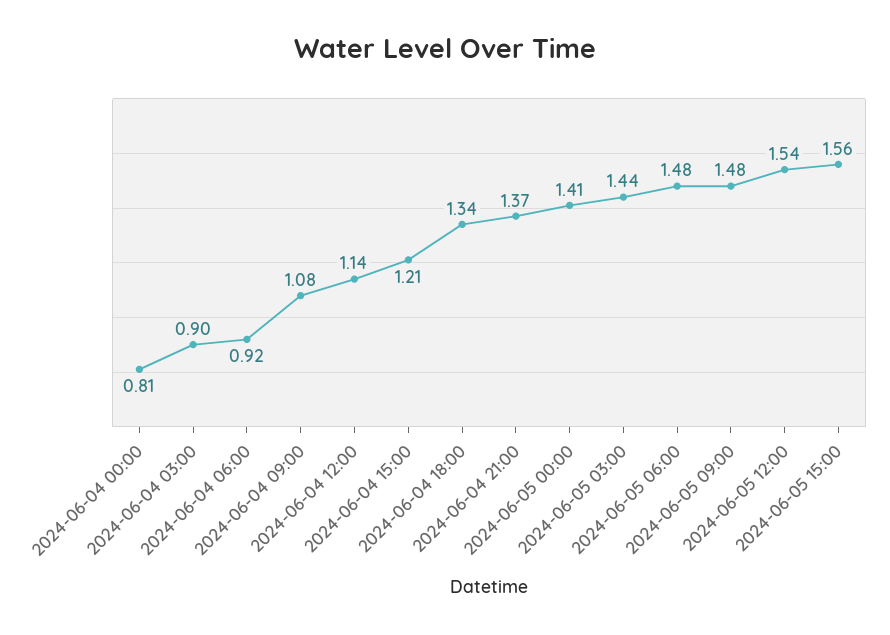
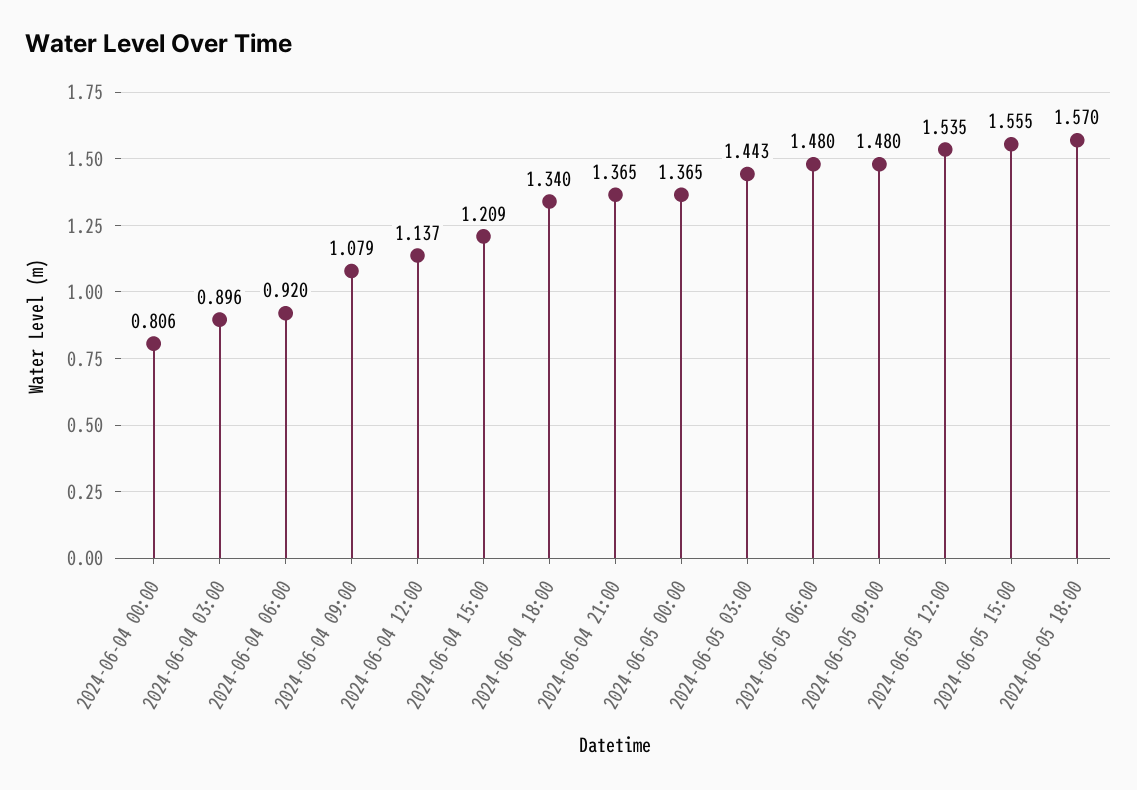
2024-06-05 00:00: 1.41 -> 1.365
2024-06-05 18:00: none -> 1.57

